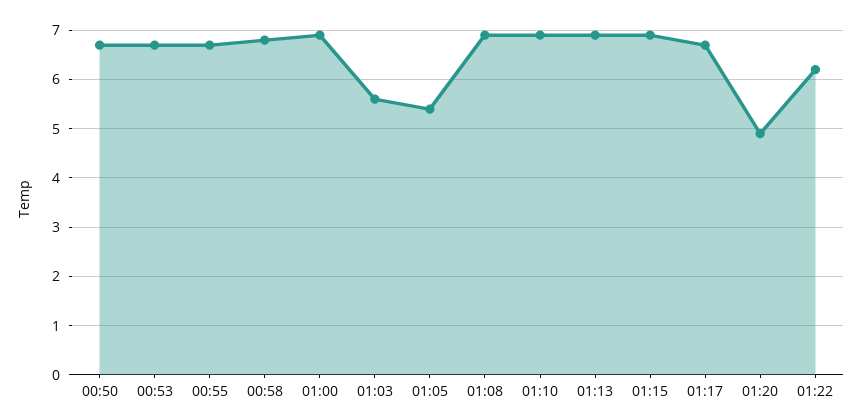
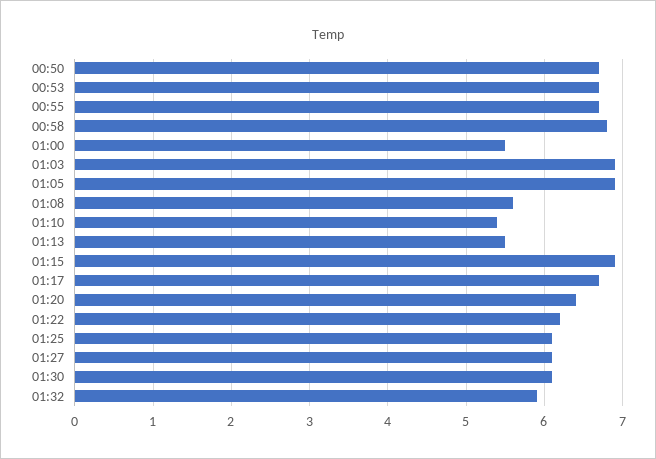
01:00: 7 -> 5.5
01:03: 5.5 -> 6.9
01:05: 5.5 -> 6.9
01:08: 7 -> 5.6
01:10: 7 -> 5.4
01:13: 7 -> 5.5
01:20: 5 -> 6.4
01:25: none -> 6.1
01:27: none -> 6.1
01:30: none -> 6.1
01:32: none -> 5.9

